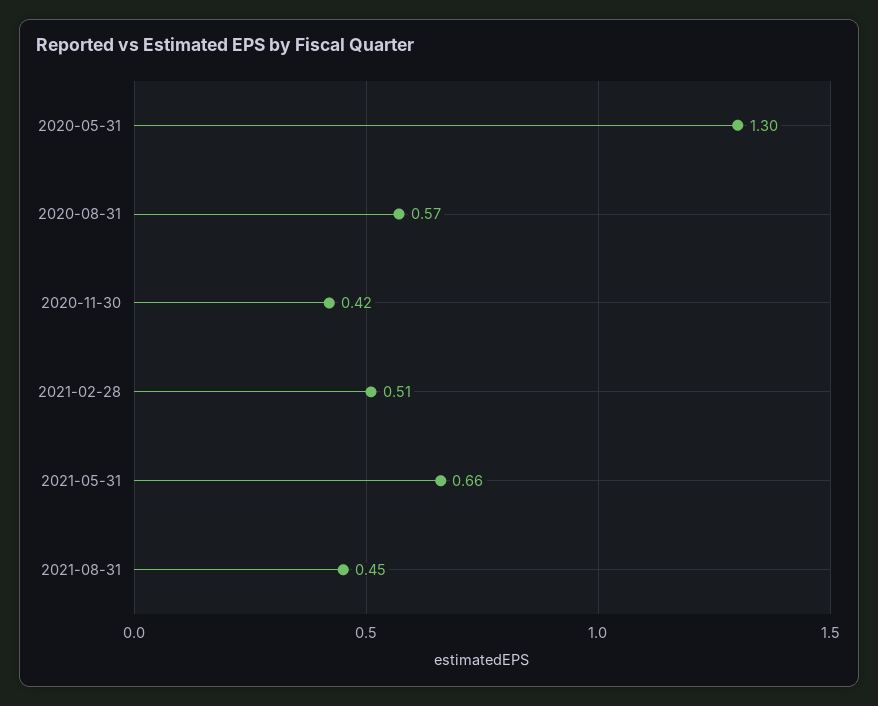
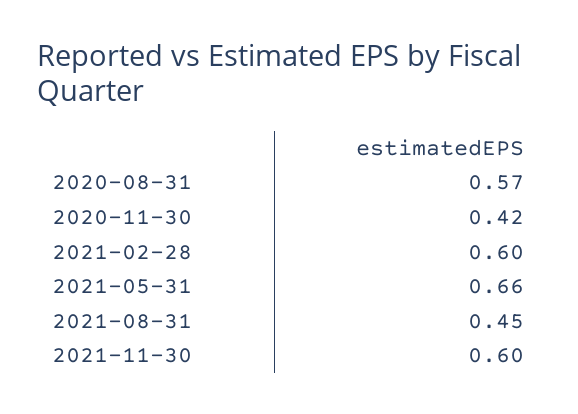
2020-05-31: 1.3 -> none
2021-02-28: 0.51 -> 0.6
2021-11-30: none -> 0.6

